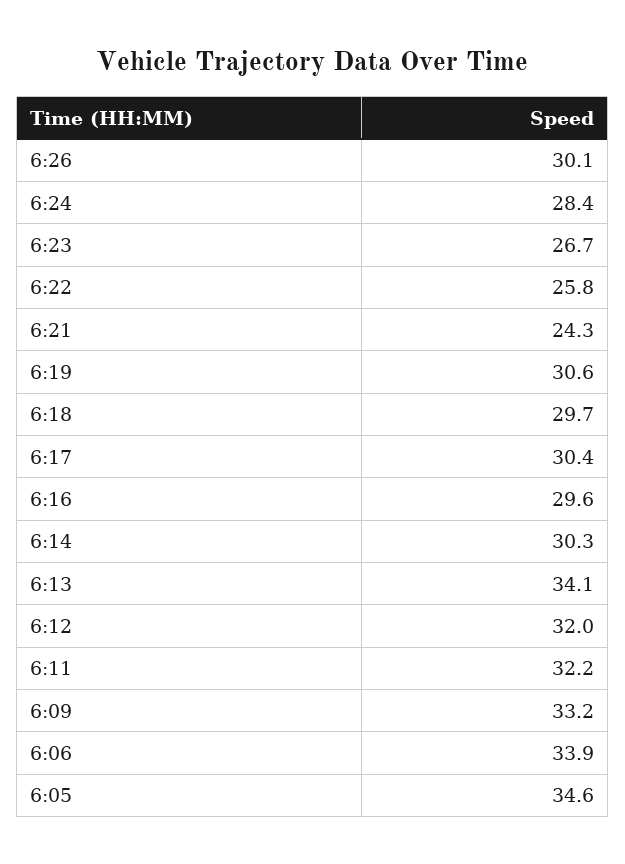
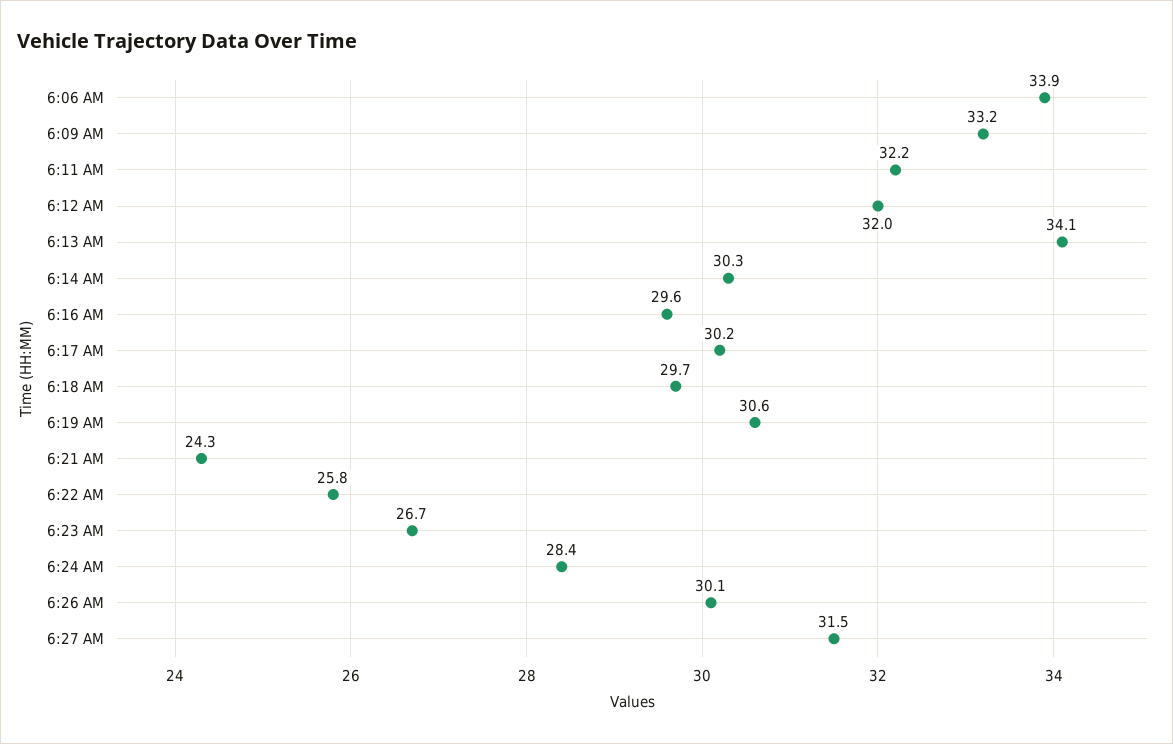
6:17: 30.4 -> 30.2
6:05: 34.6 -> none
6:27 AM: none -> 31.5

